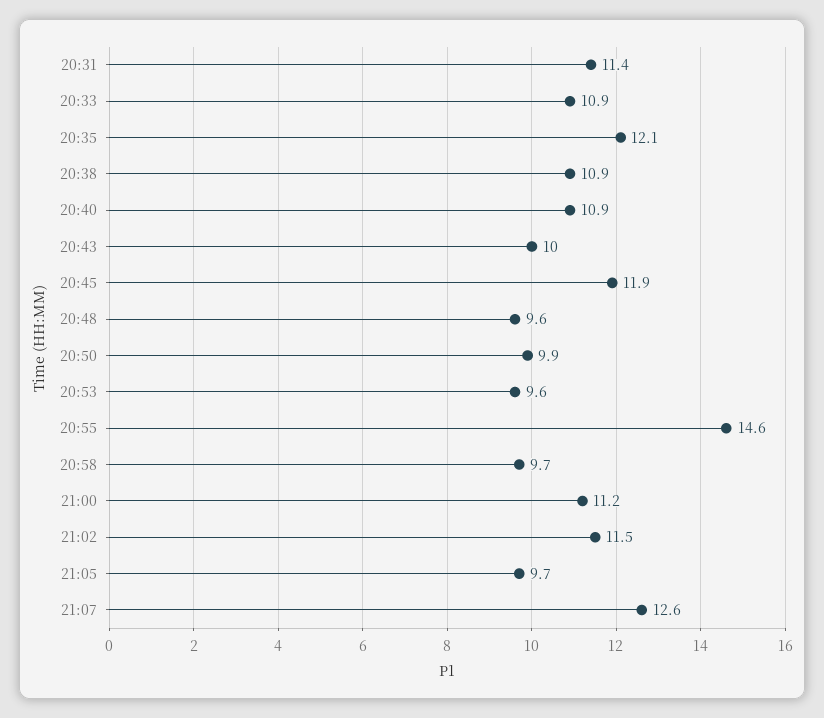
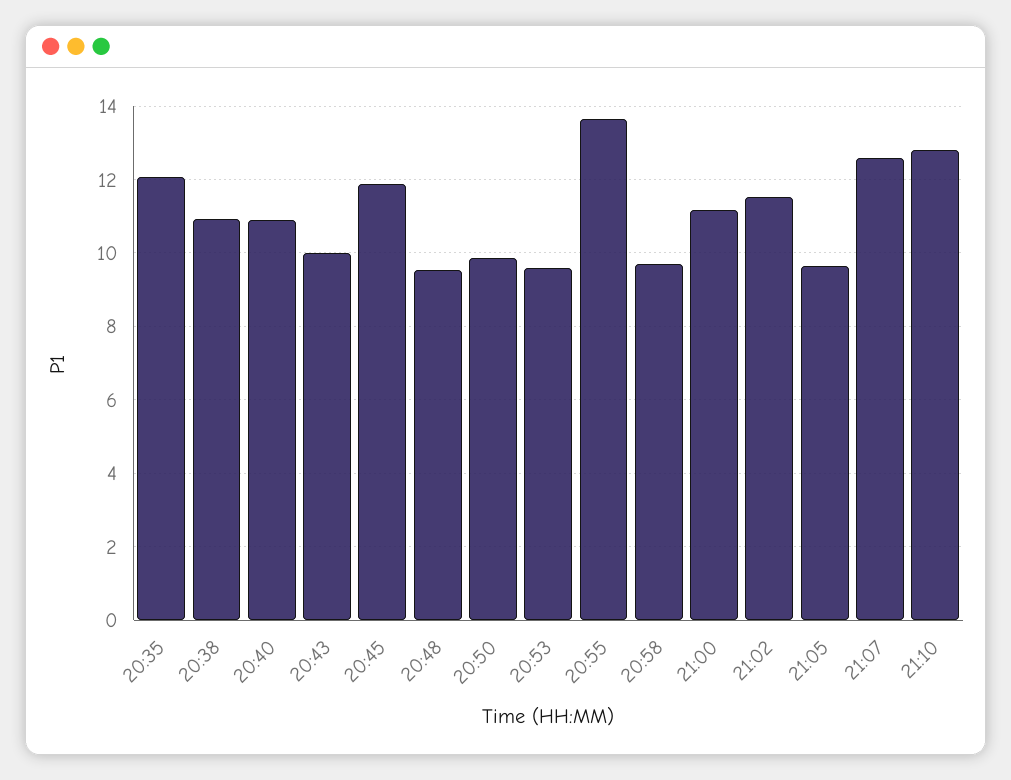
20:31: 11.4 -> none
20:33: 10.9 -> none
20:55: 14.6 -> 13.6
21:10: none -> 12.8

